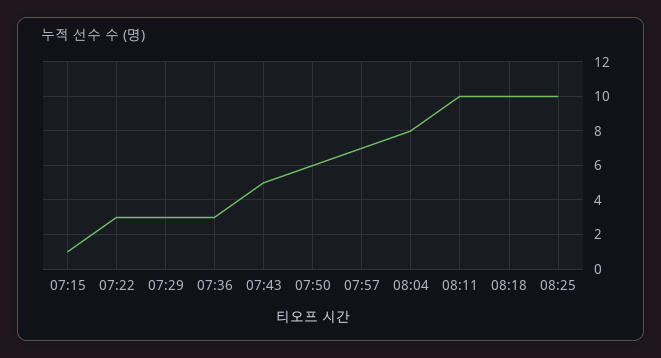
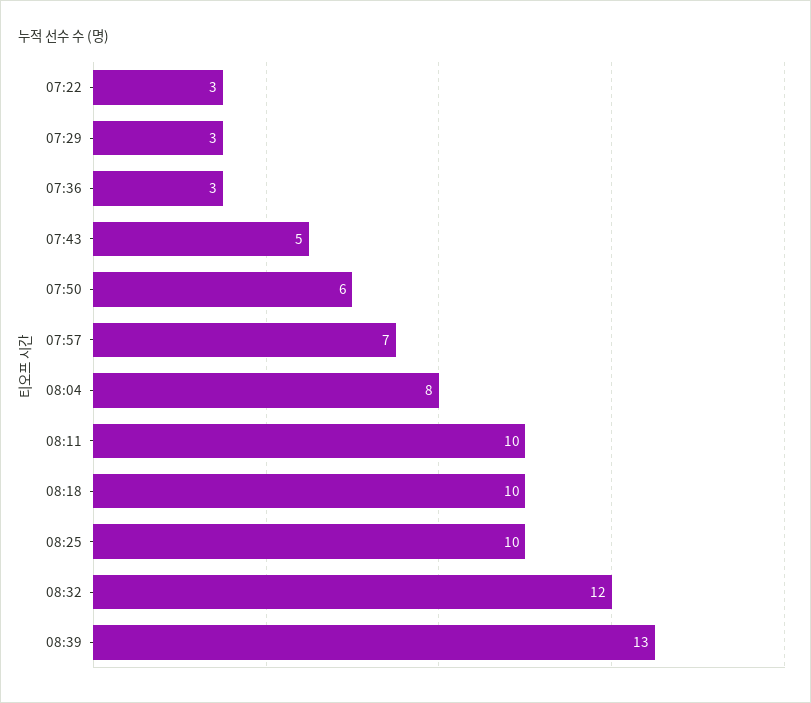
07:15: 1 -> none
08:32: none -> 12
08:39: none -> 13

